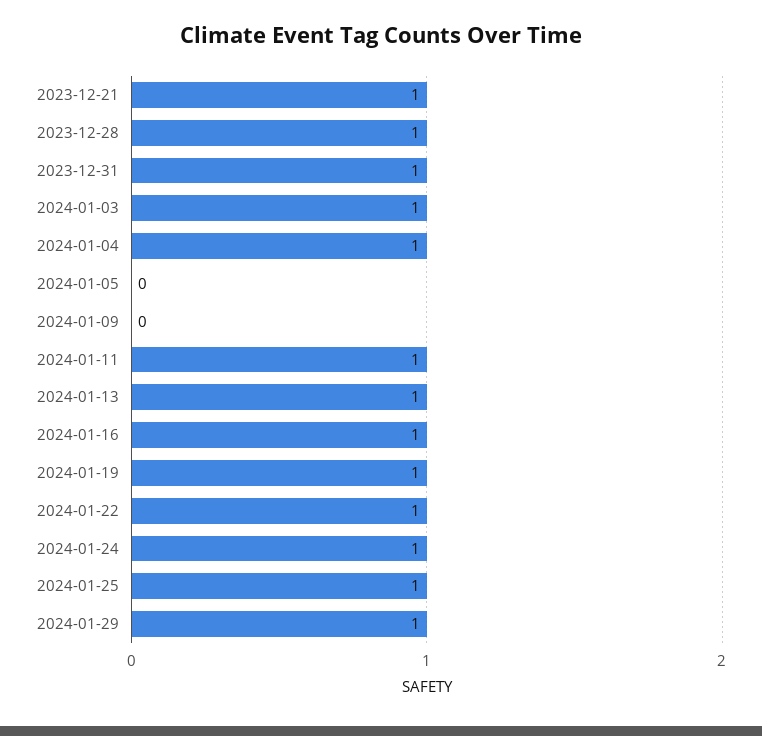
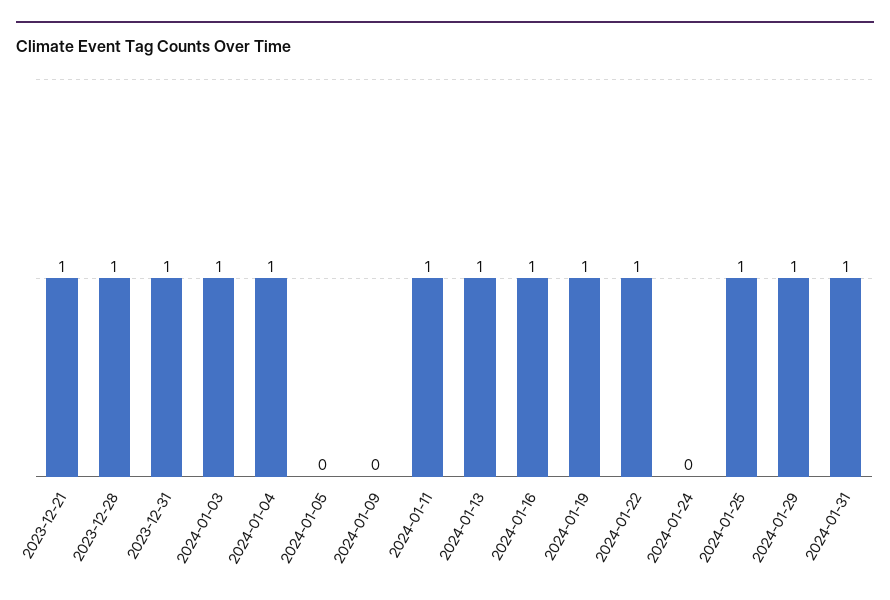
2024-01-24: 1 -> 0
2024-01-31: none -> 1

